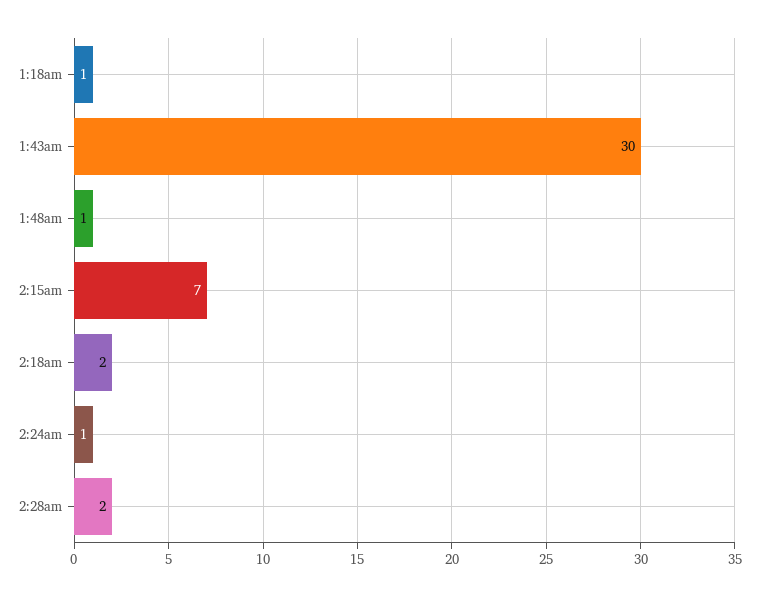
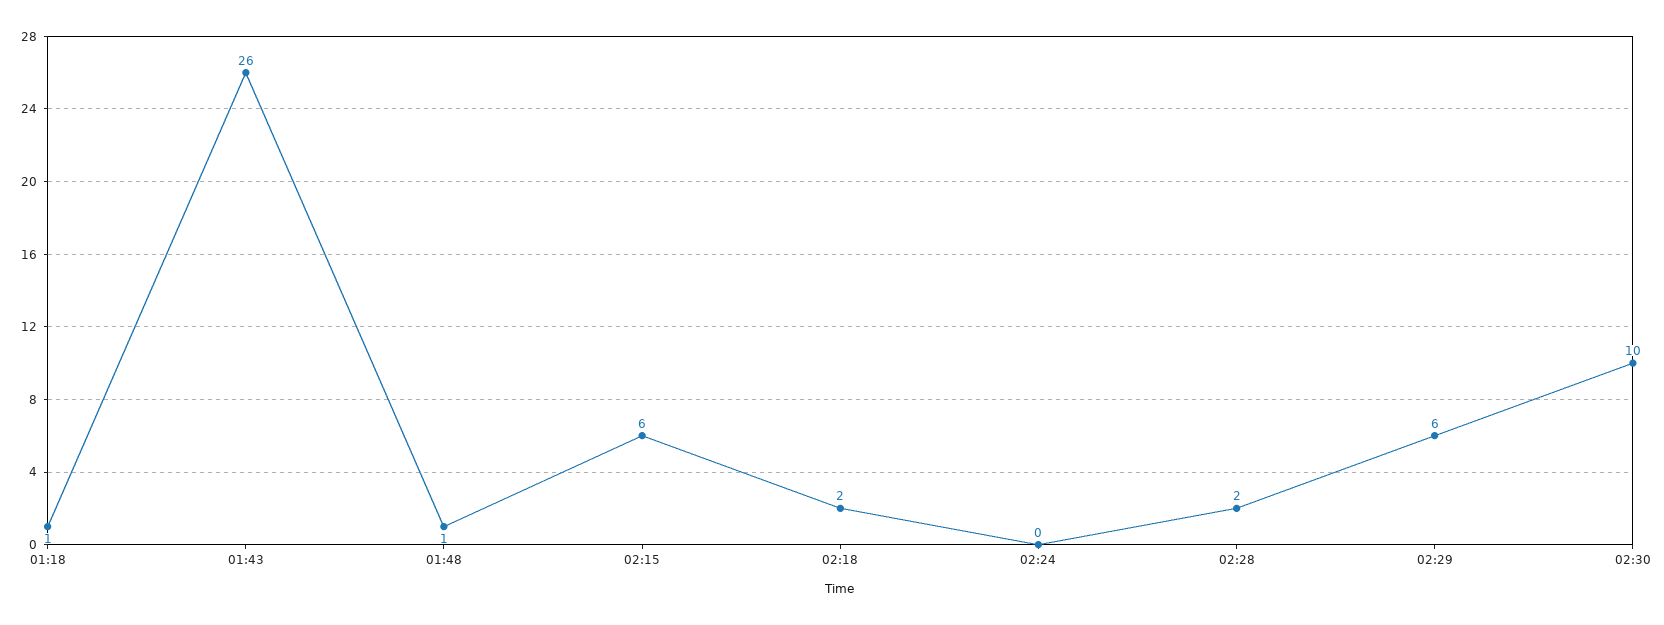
1:43am: 30 -> 26
2:15am: 7 -> 6
2:24am: 1 -> 0
02:29: none -> 6
02:30: none -> 10

